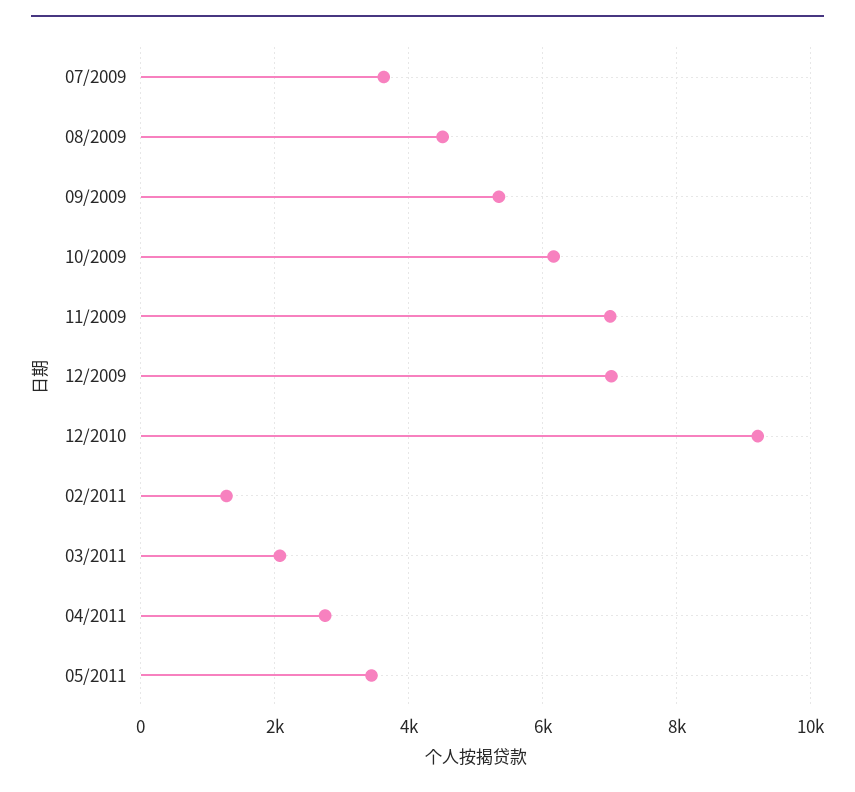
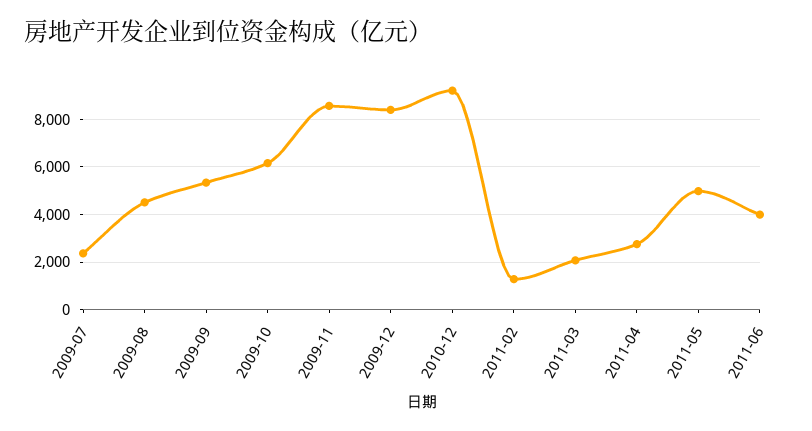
07/2009: 3600 -> 2500
11/2009: 7000 -> 8500
12/2009: 7000 -> 8500
05/2011: 3400 -> 5000
2011-06: none -> 4000

